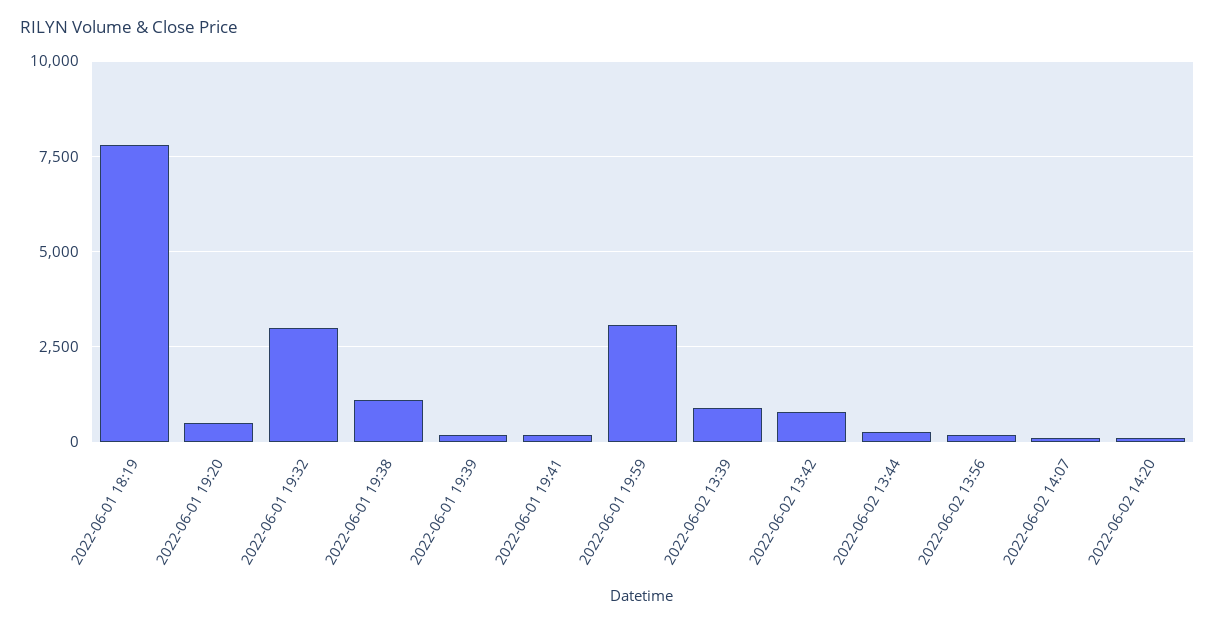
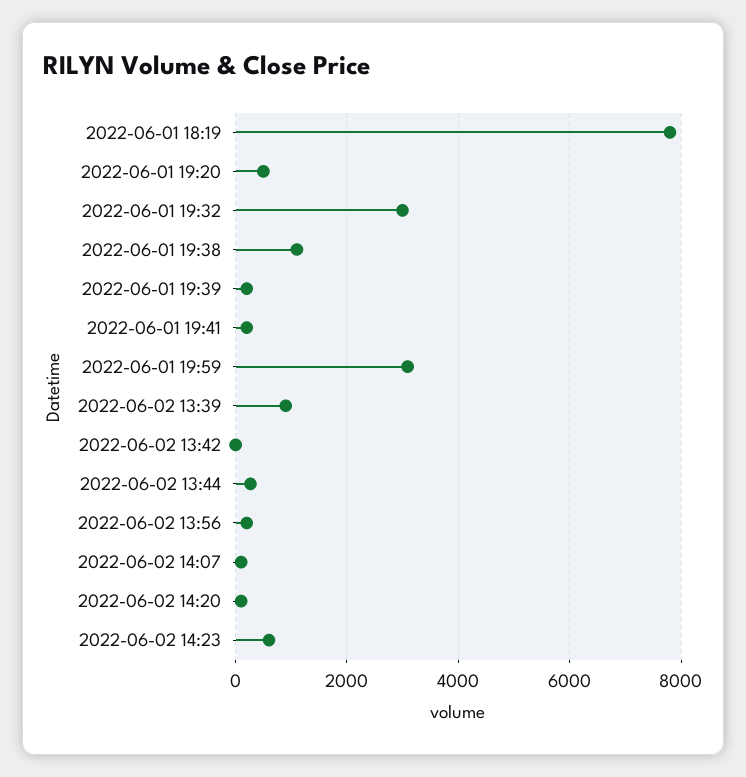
2022-06-02 13:42: 750 -> 0
2022-06-02 14:23: none -> 600

